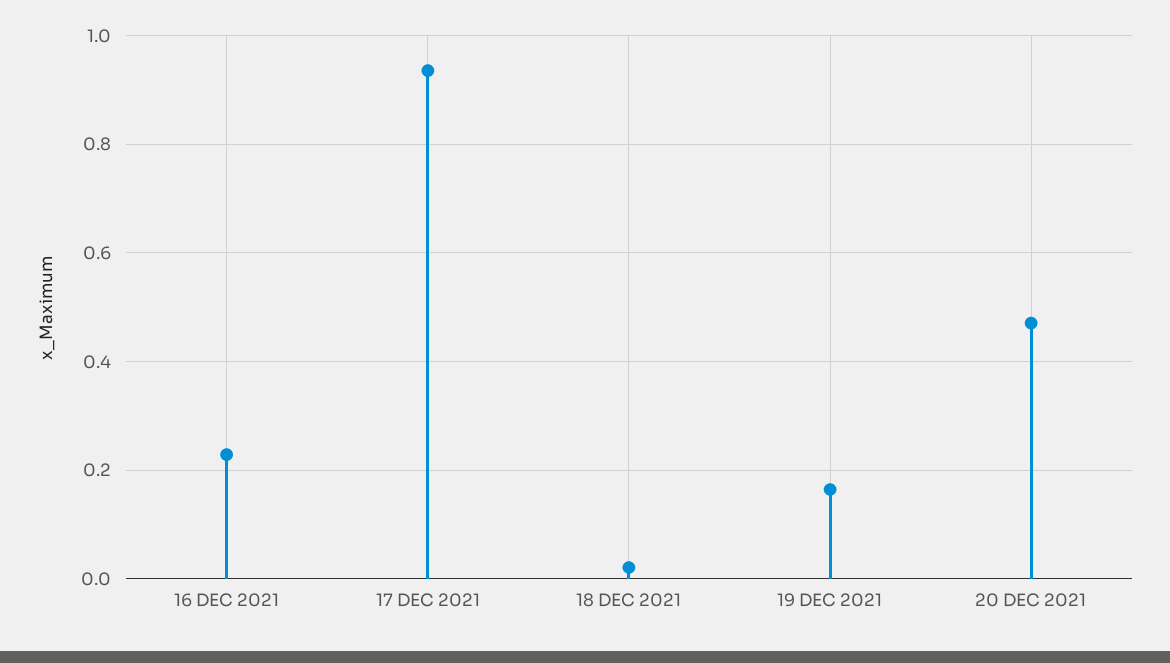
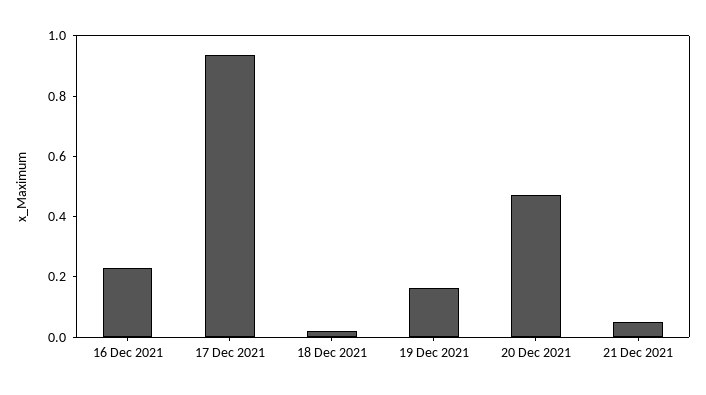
21 Dec 2021: none -> 0.05

